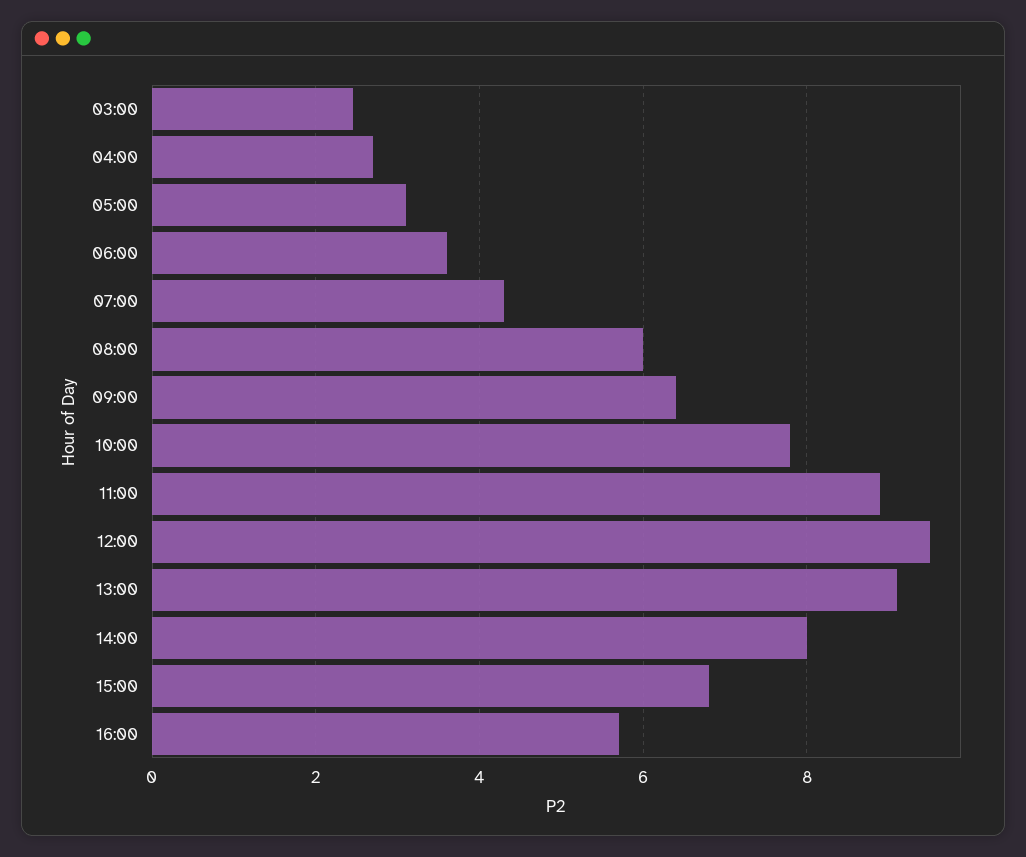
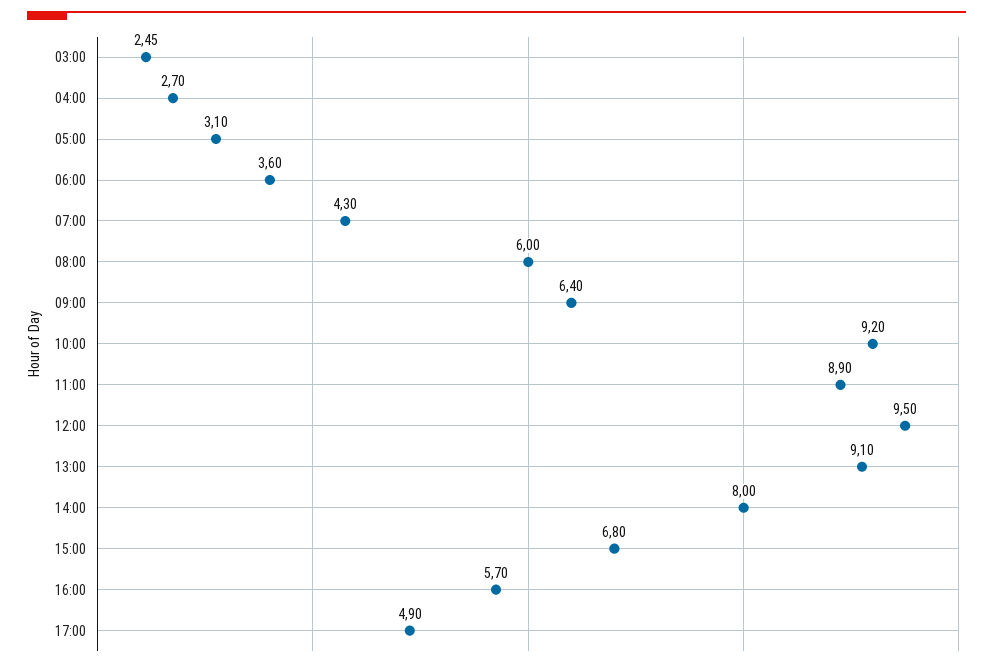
10:00: 7.8 -> 9.2
17:00: none -> 4.9

